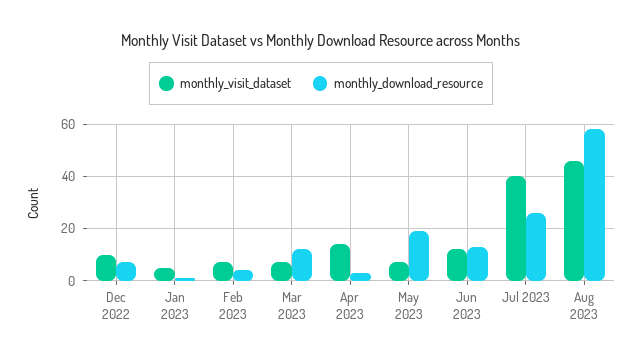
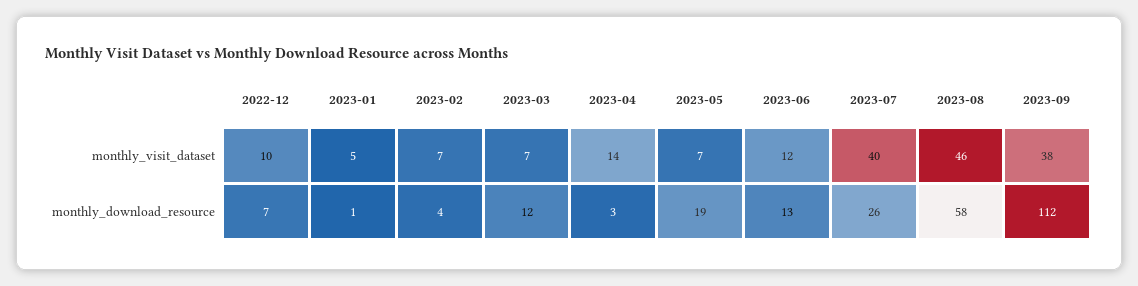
monthly_visit_dataset, 2023-09: none -> 38
monthly_download_resource, 2023-09: none -> 112

